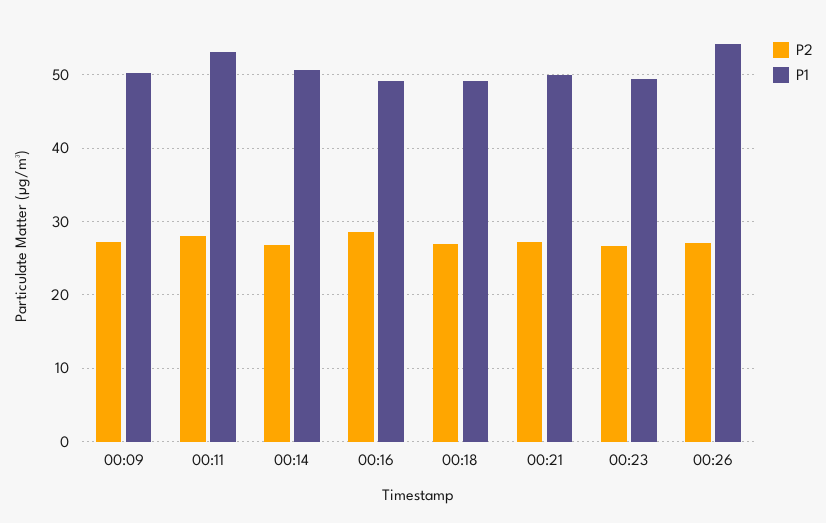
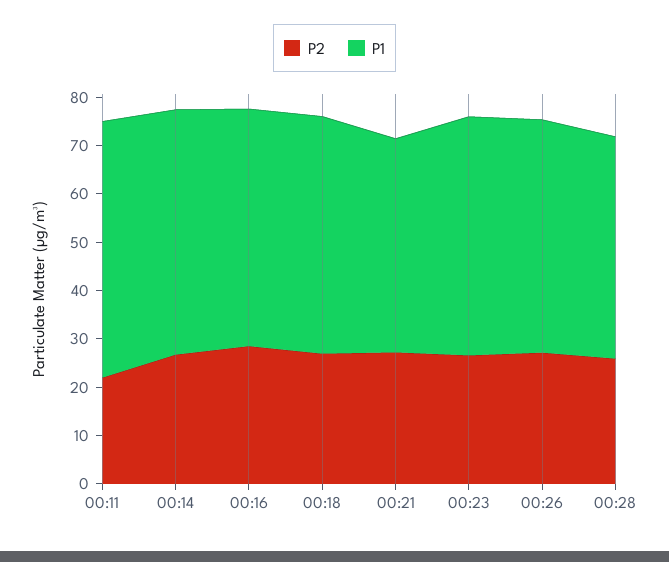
P2, 00:09: 27 -> none
P1, 00:09: 50 -> none
P2, 00:11: 28 -> 22
P1, 00:21: 50 -> 44
P1, 00:26: 54 -> 48
P2, 00:28: none -> 26
P1, 00:28: none -> 46

